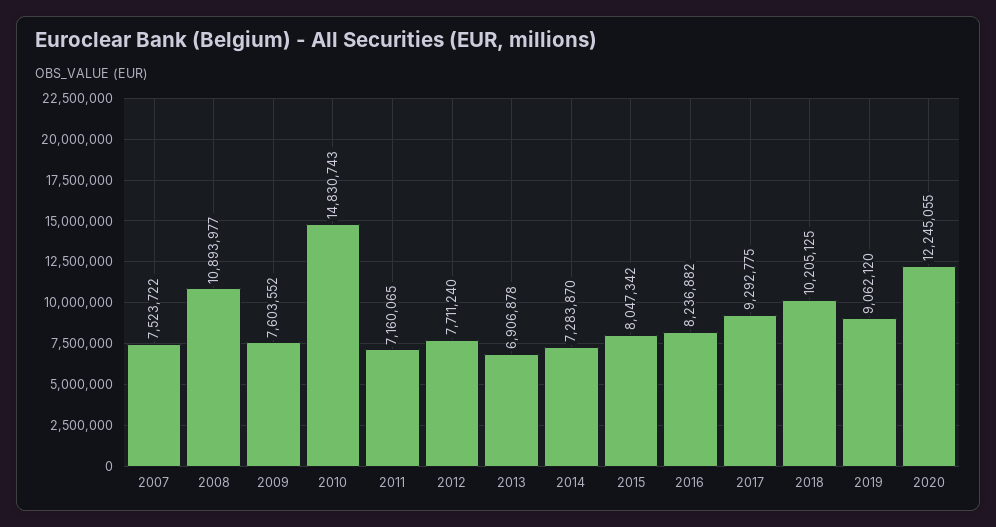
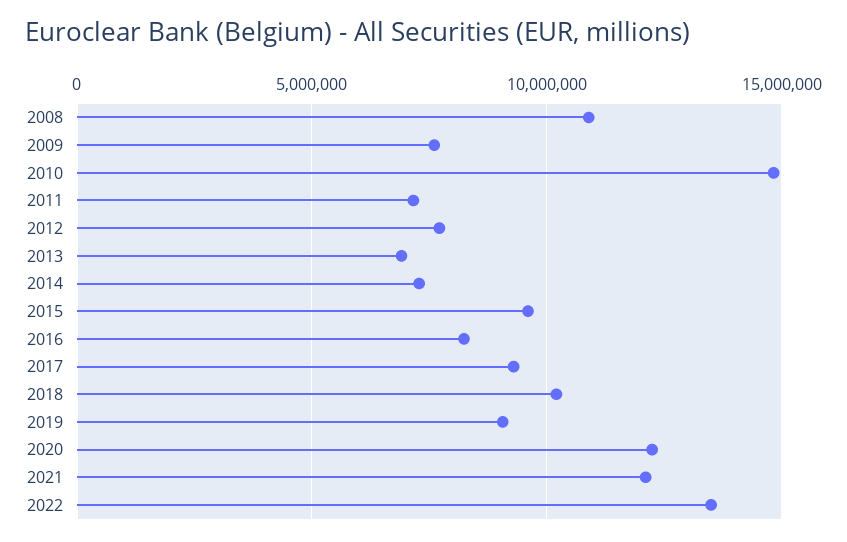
2007: 7523722 -> none
2015: 8047342 -> 9500000
2021: none -> 12000000
2022: none -> 13500000

